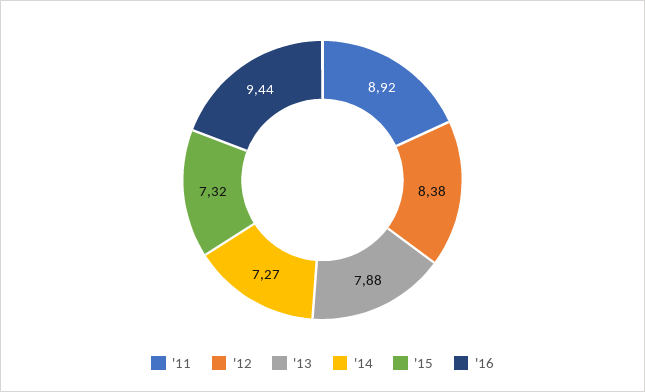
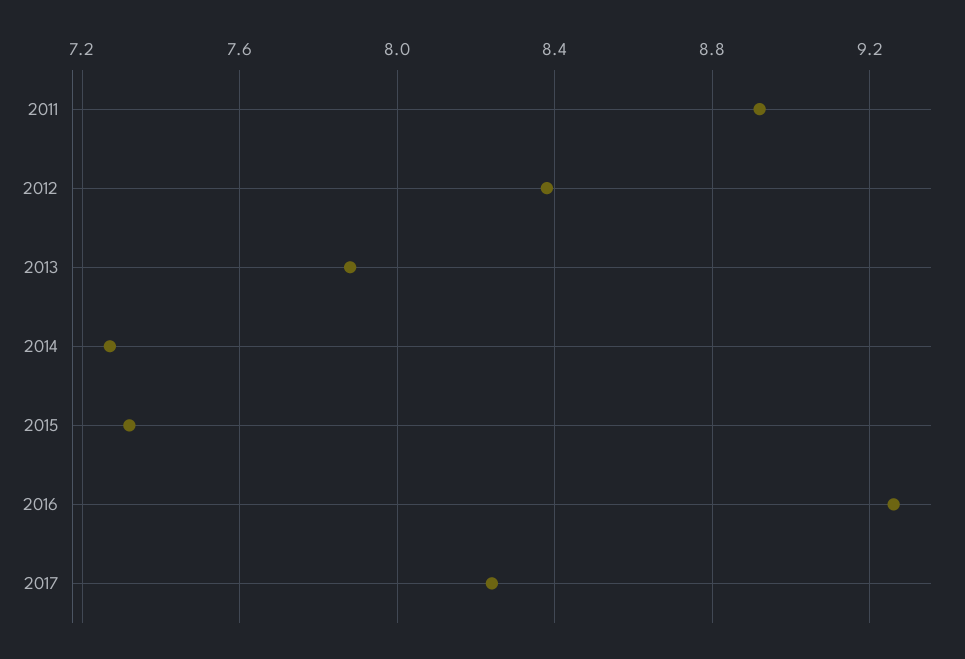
'16: 9.44 -> 9.25
2017: none -> 8.25

